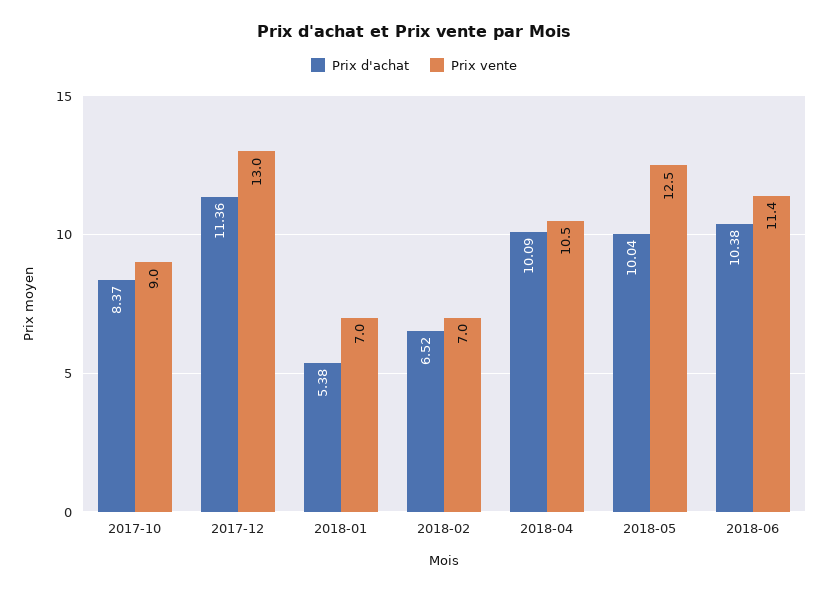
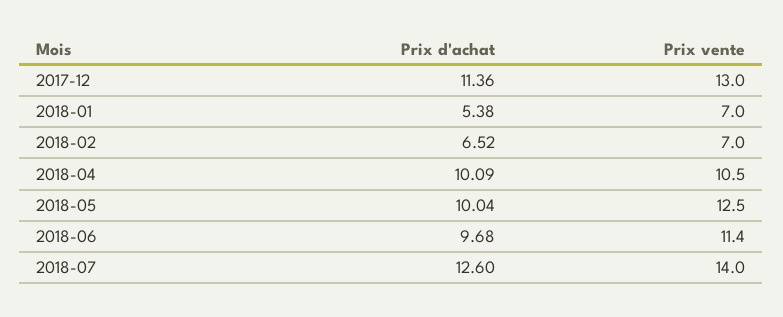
Prix d'achat, 2017-10: 8.37 -> none
Prix vente, 2017-10: 9 -> none
Prix d'achat, 2018-06: 10.38 -> 9.68
Prix d'achat, 2018-07: none -> 12.6
Prix vente, 2018-07: none -> 14

